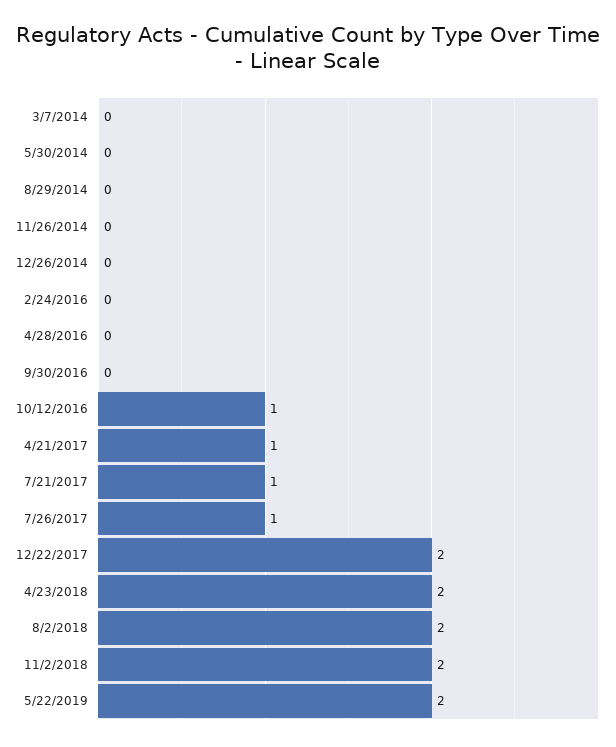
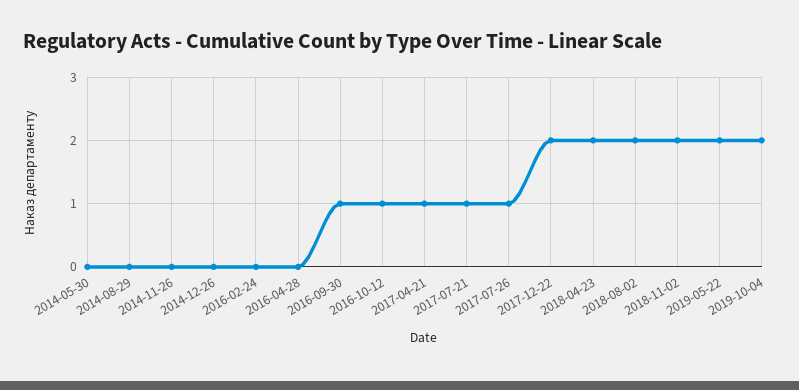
3/7/2014: 0 -> none
9/30/2016: 0 -> 1
2019-10-04: none -> 2

